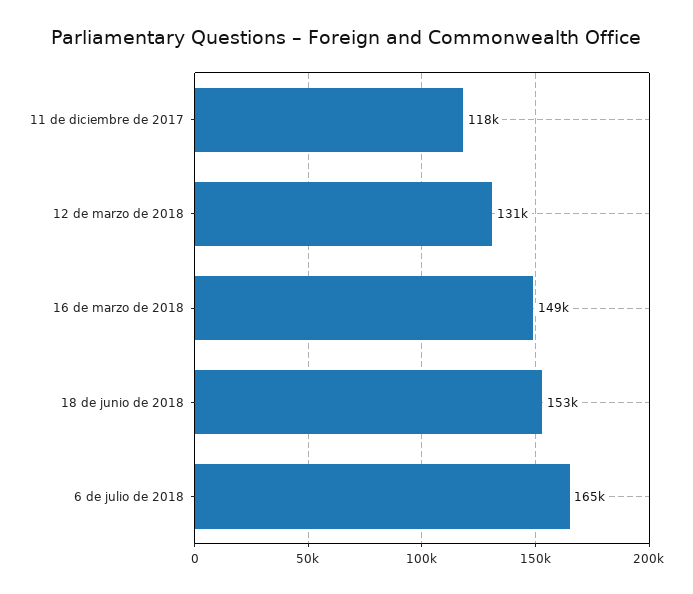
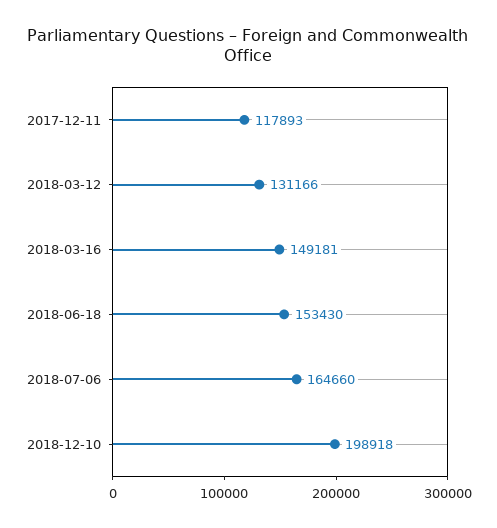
2018-12-10: none -> 198918

